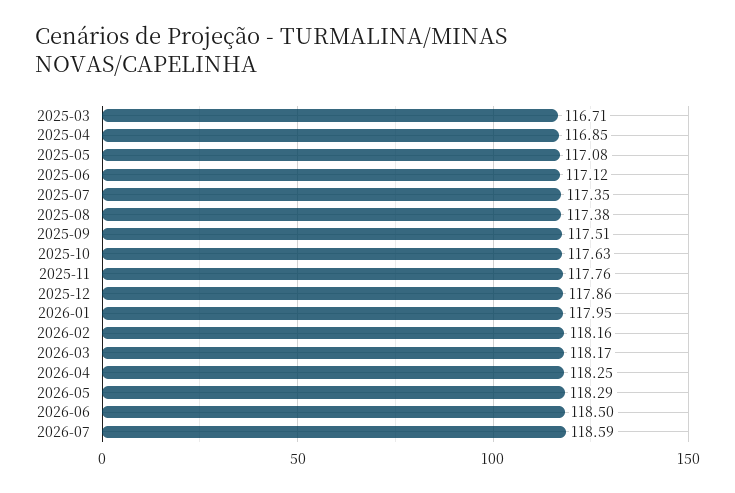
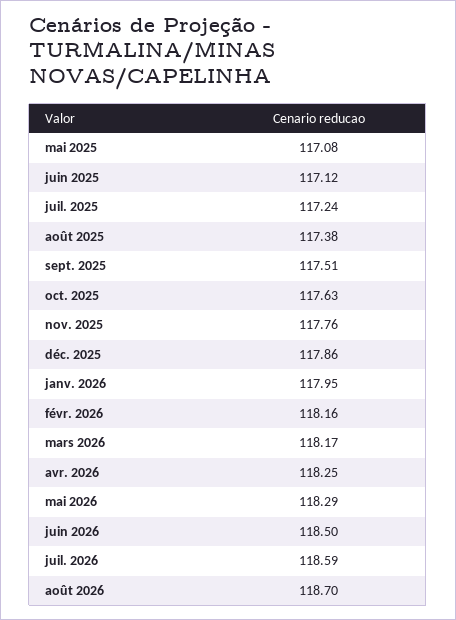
2025-03: 116.71 -> none
2025-04: 116.85 -> none
2025-07: 117.35 -> 117.24
août 2026: none -> 118.7

